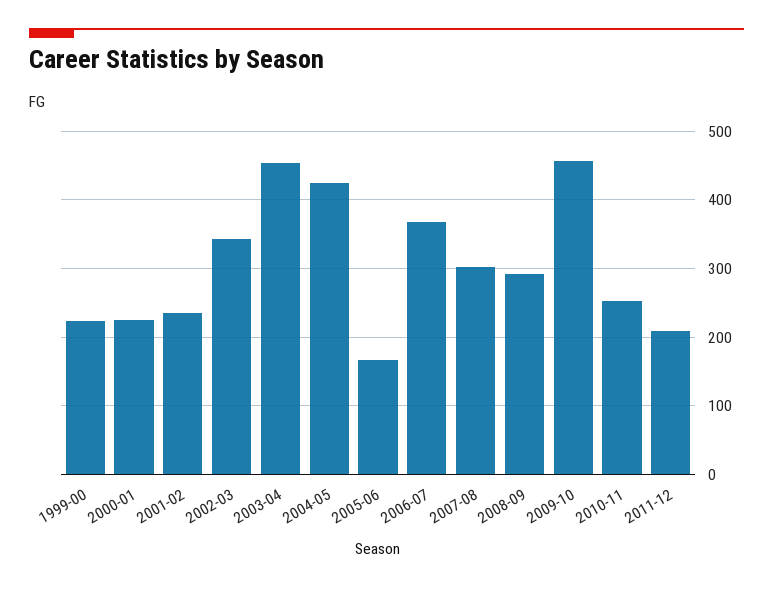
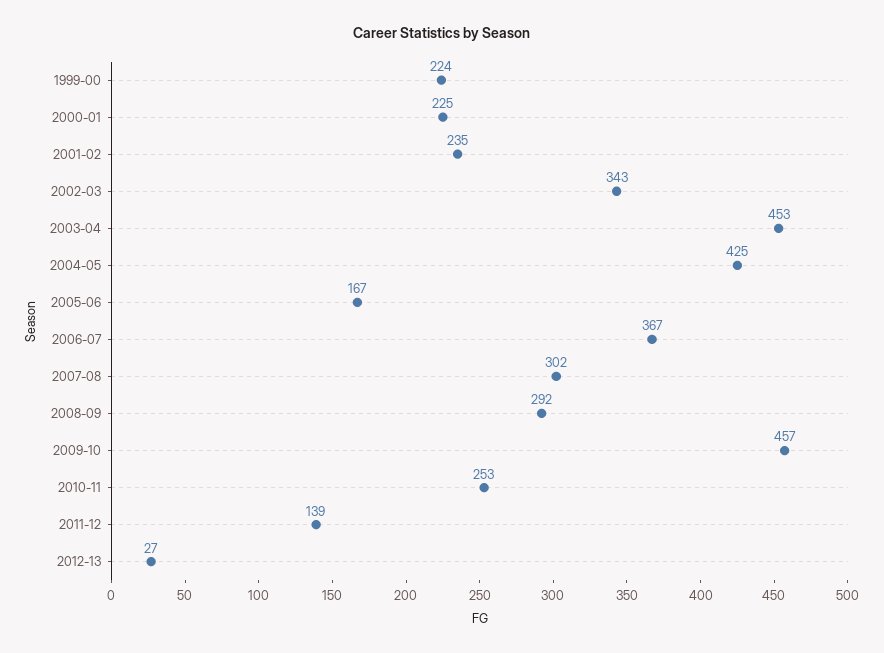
2011-12: 210 -> 139
2012-13: none -> 27

